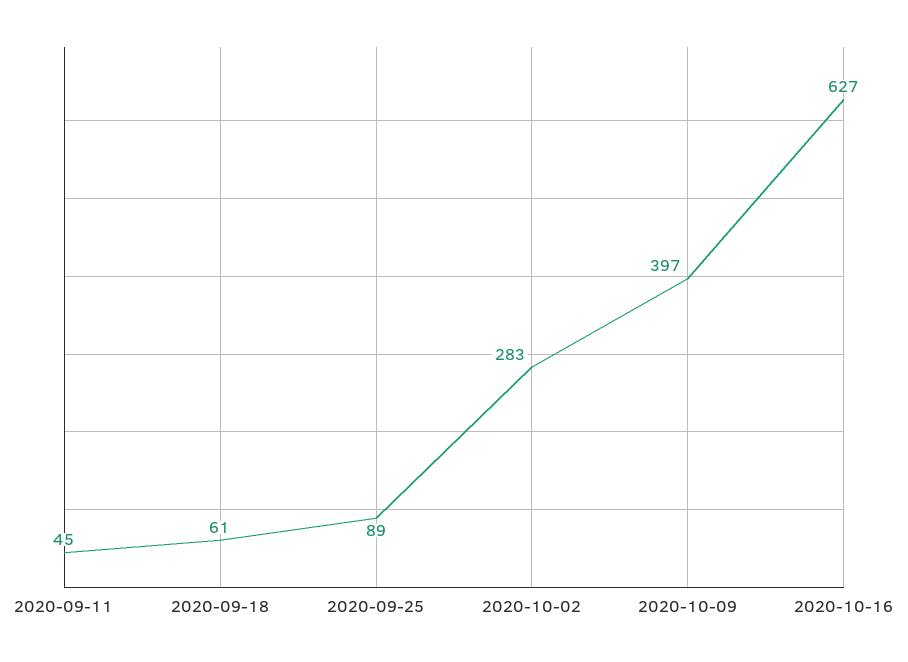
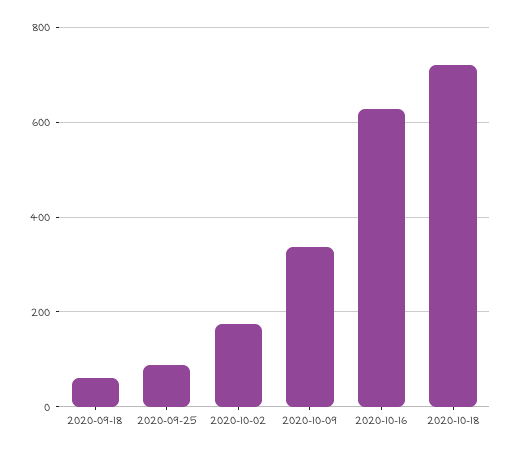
2020-09-11: 45 -> none
2020-10-02: 283 -> 180
2020-10-09: 397 -> 340
2020-10-18: none -> 720

